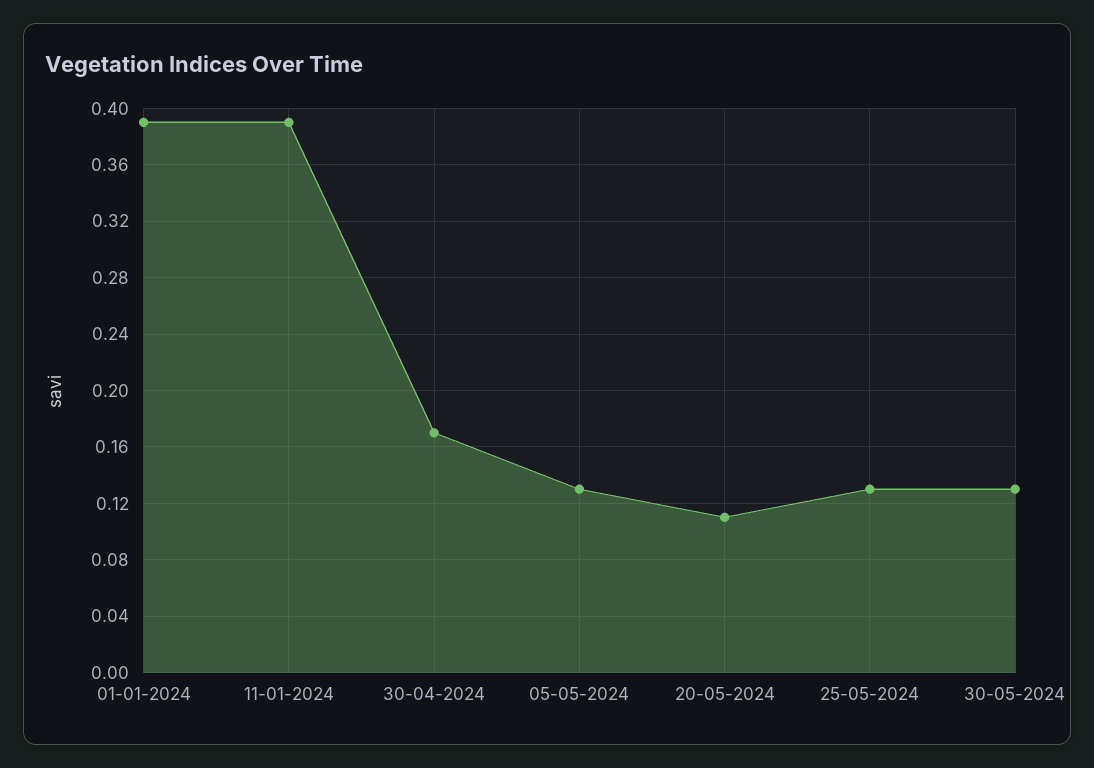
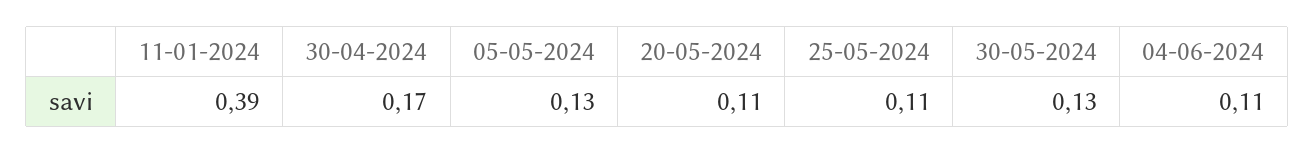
01-01-2024: 0.39 -> none
25-05-2024: 0.13 -> 0.11
04-06-2024: none -> 0.11

